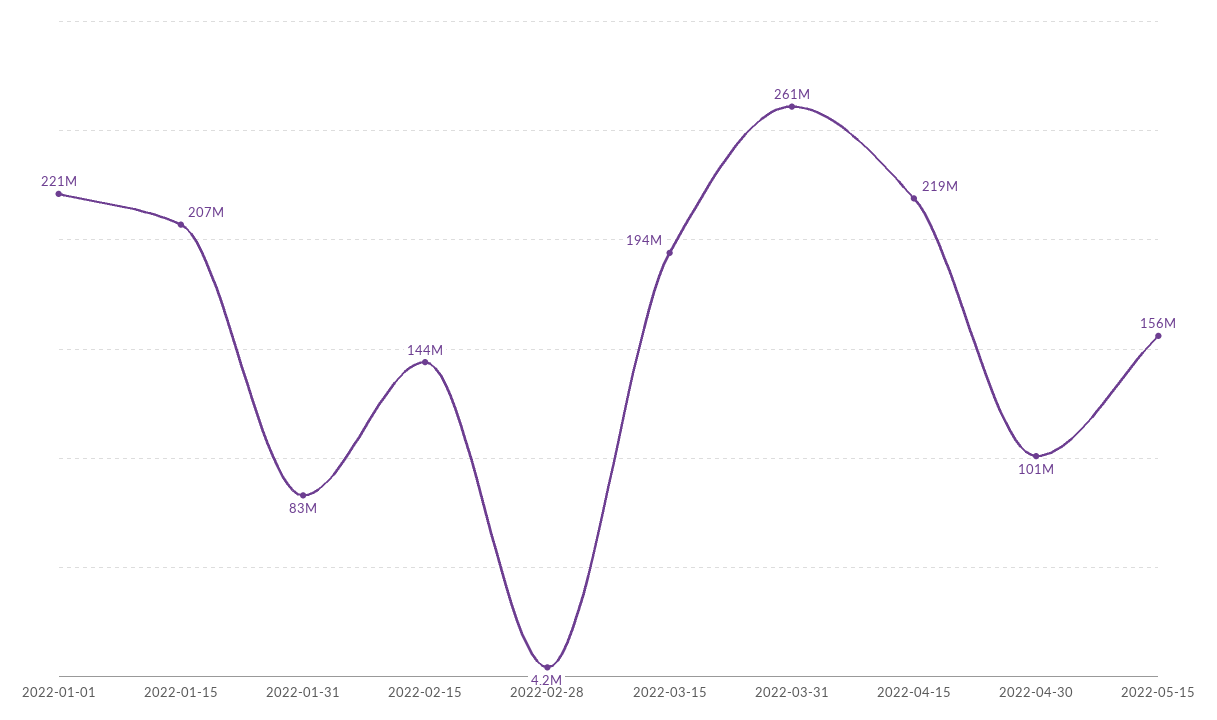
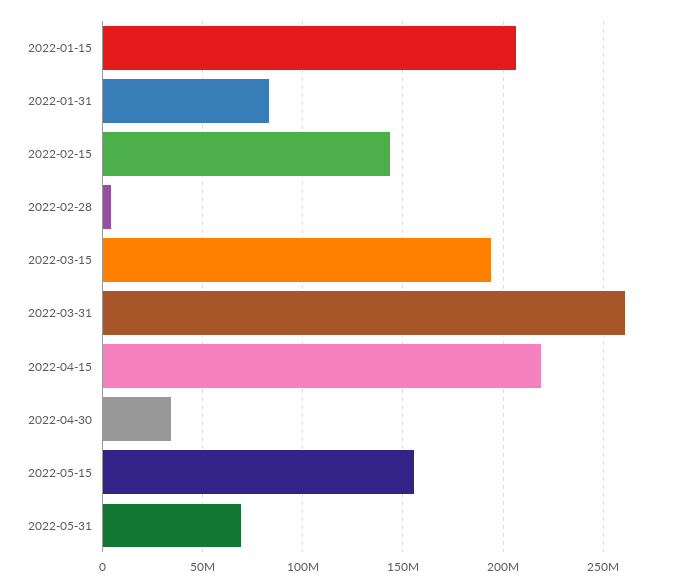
2022-01-01: 221000000 -> none
2022-04-30: 101000000 -> 35000000
2022-05-31: none -> 70000000

